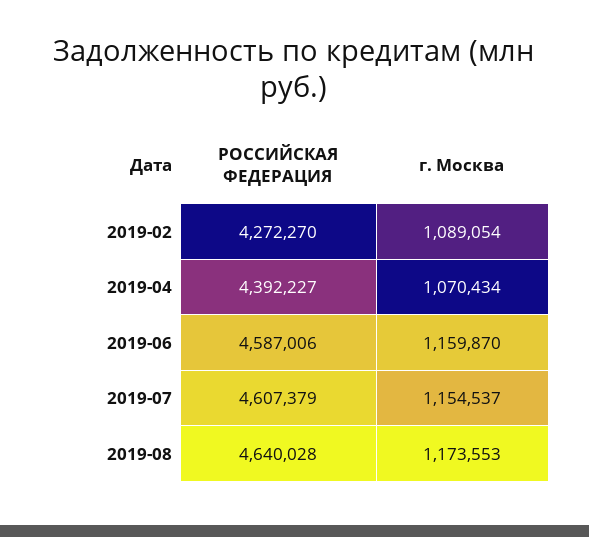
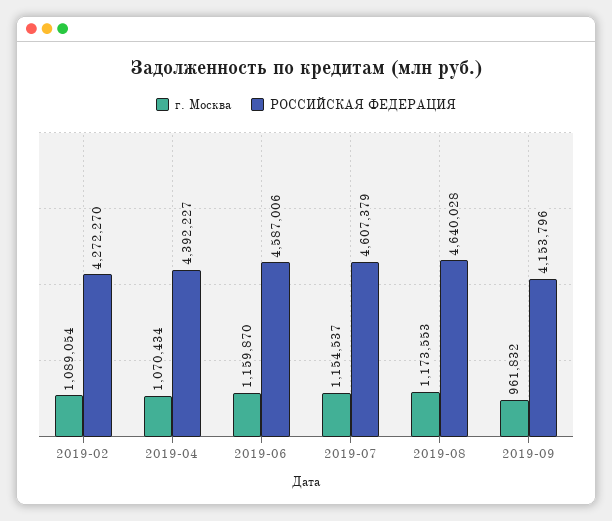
г. Москва, 2019-09: none -> 961832
РОССИЙСКАЯ ФЕДЕРАЦИЯ, 2019-09: none -> 4153796

